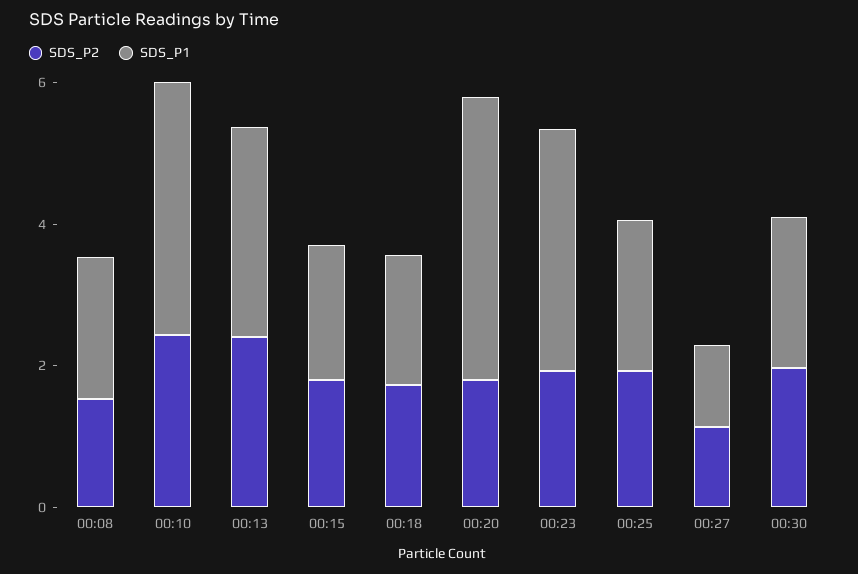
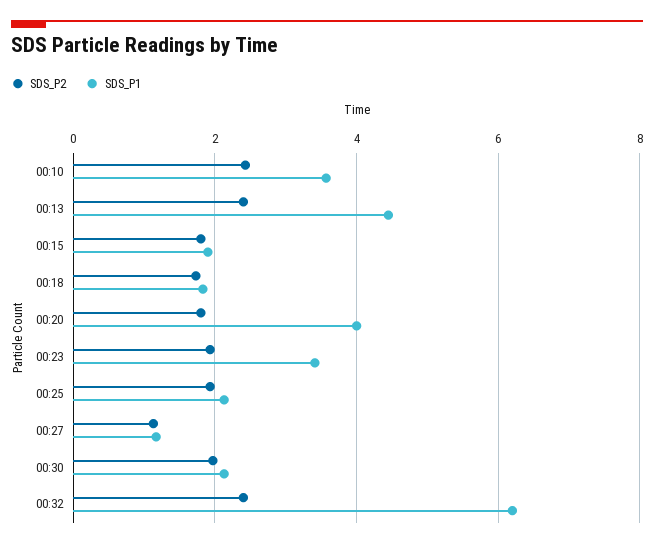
SDS_P2, 00:08: 1.5 -> none
SDS_P1, 00:08: 2 -> none
SDS_P1, 00:13: 3 -> 4.4
SDS_P2, 00:32: none -> 2.4
SDS_P1, 00:32: none -> 6.2

